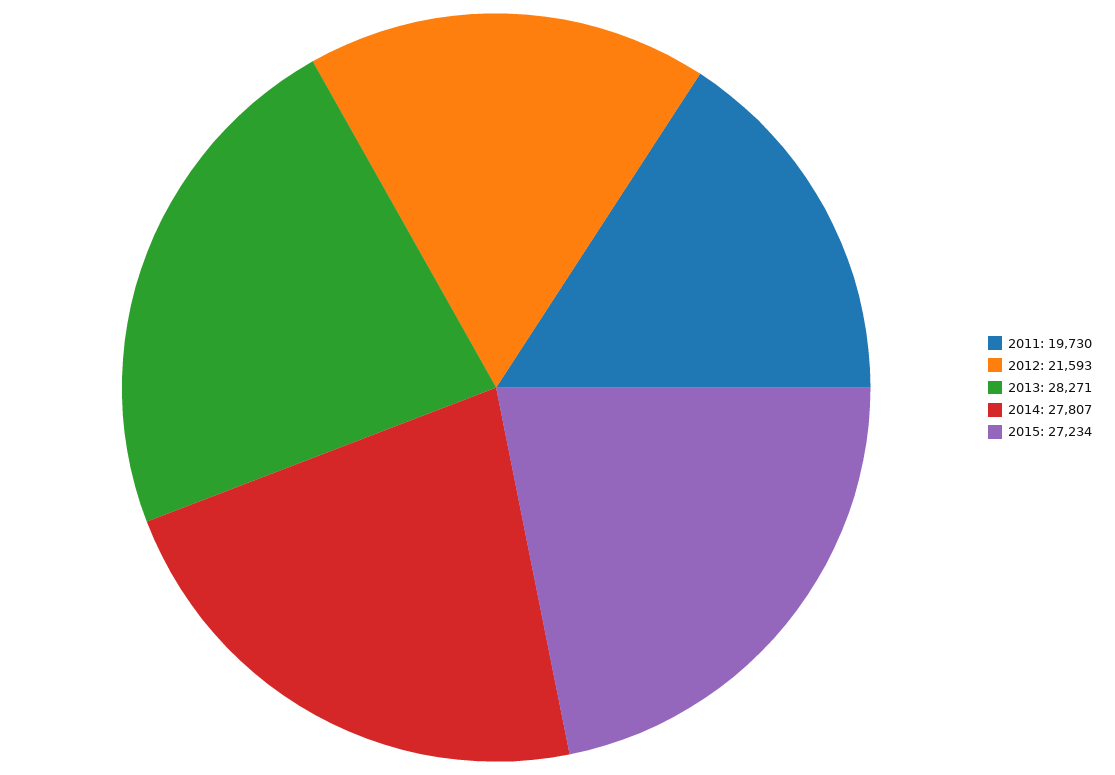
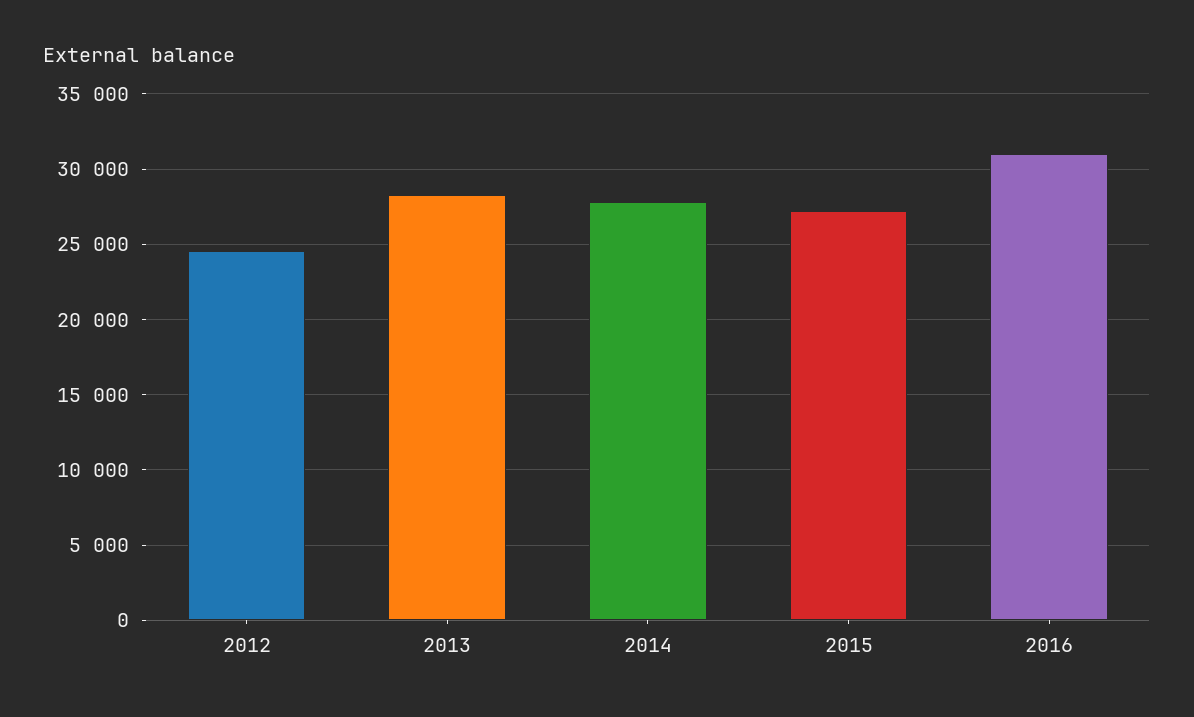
2011: 19730 -> none
2012: 21593 -> 24500
2016: none -> 31000

